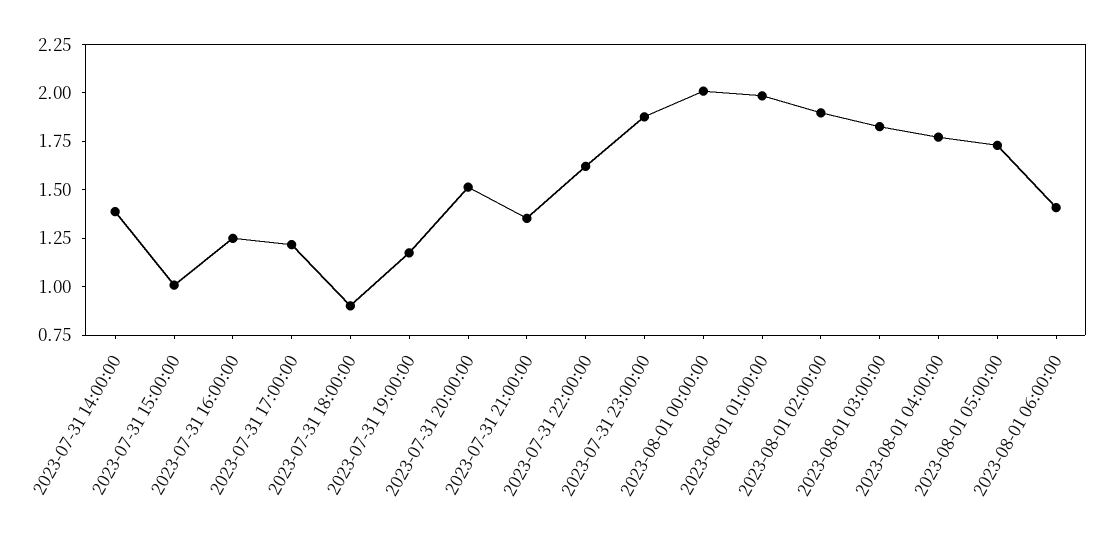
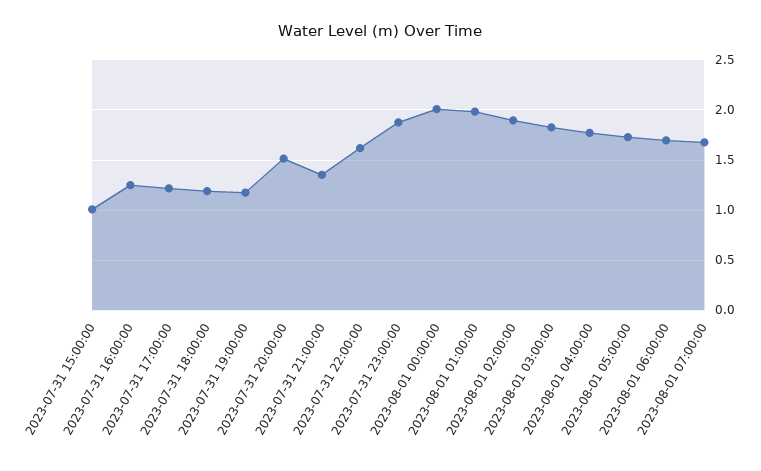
2023-07-31 14:00:00: 1.4 -> none
2023-07-31 18:00:00: 0.9 -> 1.2
2023-08-01 06:00:00: 1.4 -> 1.7
2023-08-01 07:00:00: none -> 1.7

